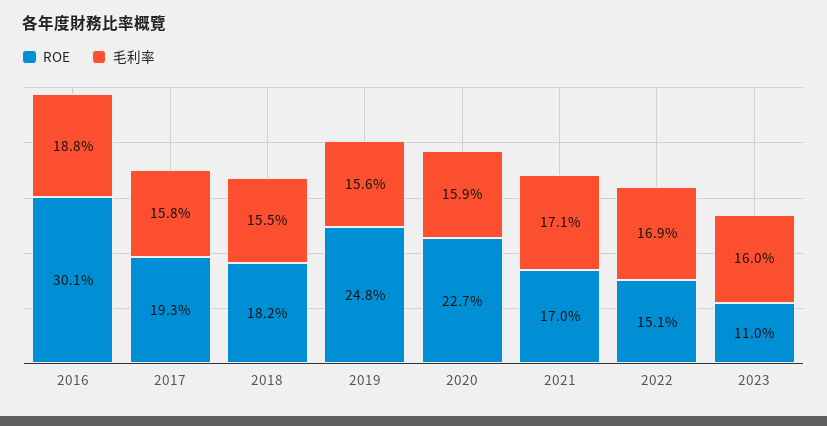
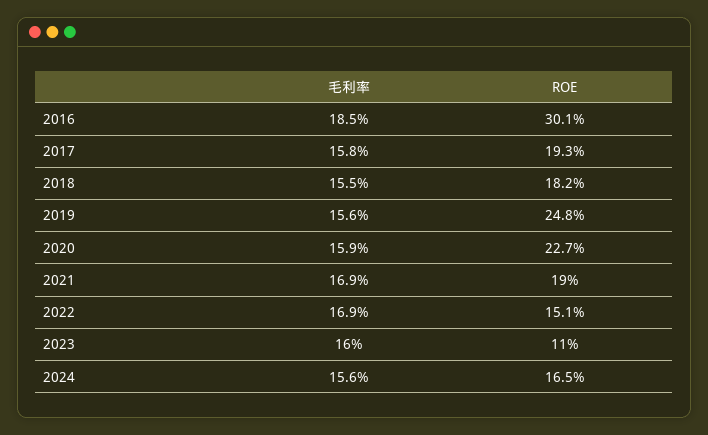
毛利率, 2016: 18.8 -> 18.5
ROE, 2021: 17 -> 19
毛利率, 2021: 17.1 -> 16.9
毛利率, 2024: none -> 15.6
ROE, 2024: none -> 16.5

